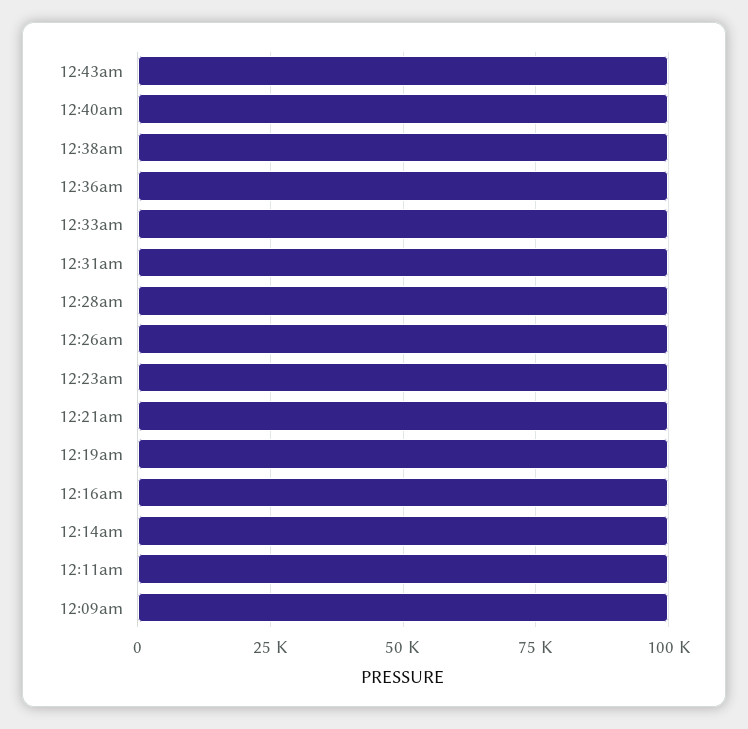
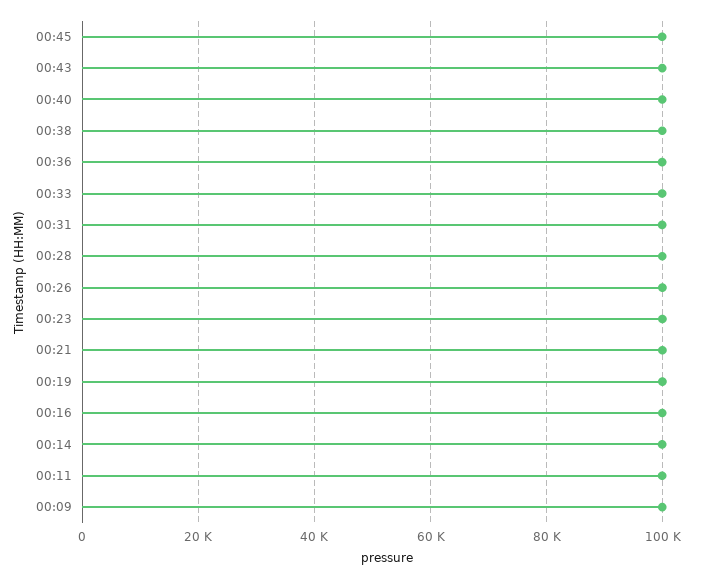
00:45: none -> 100000

